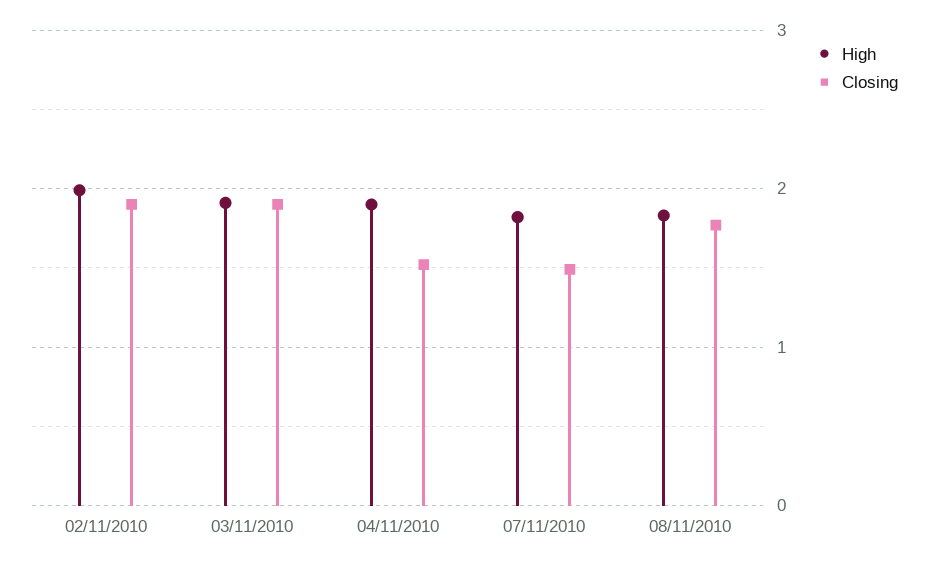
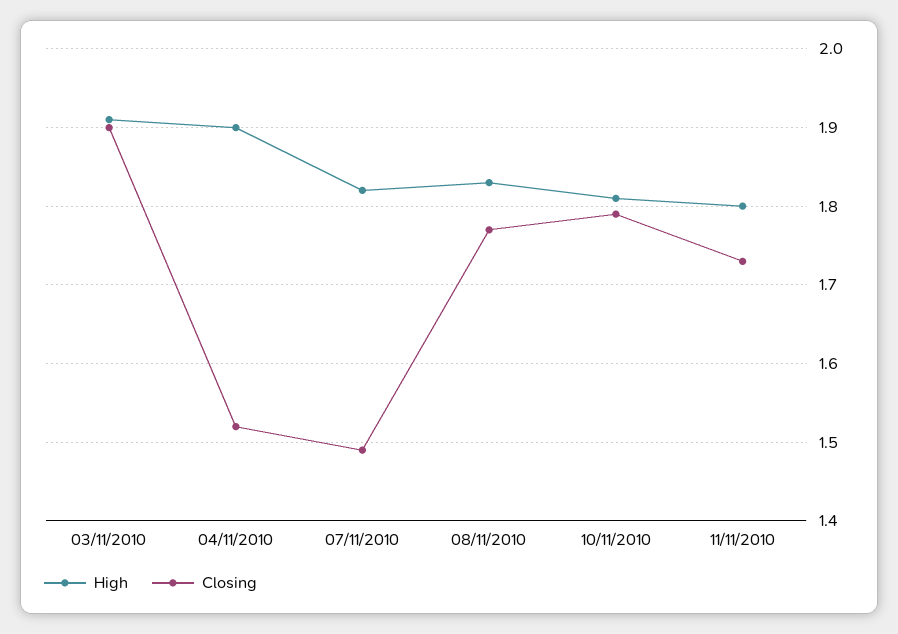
High, 02/11/2010: 2 -> none
Closing, 02/11/2010: 1.9 -> none
High, 10/11/2010: none -> 1.81
Closing, 10/11/2010: none -> 1.79
High, 11/11/2010: none -> 1.8
Closing, 11/11/2010: none -> 1.73

